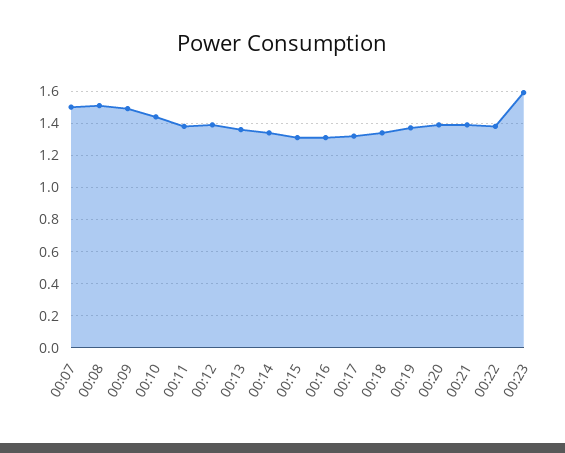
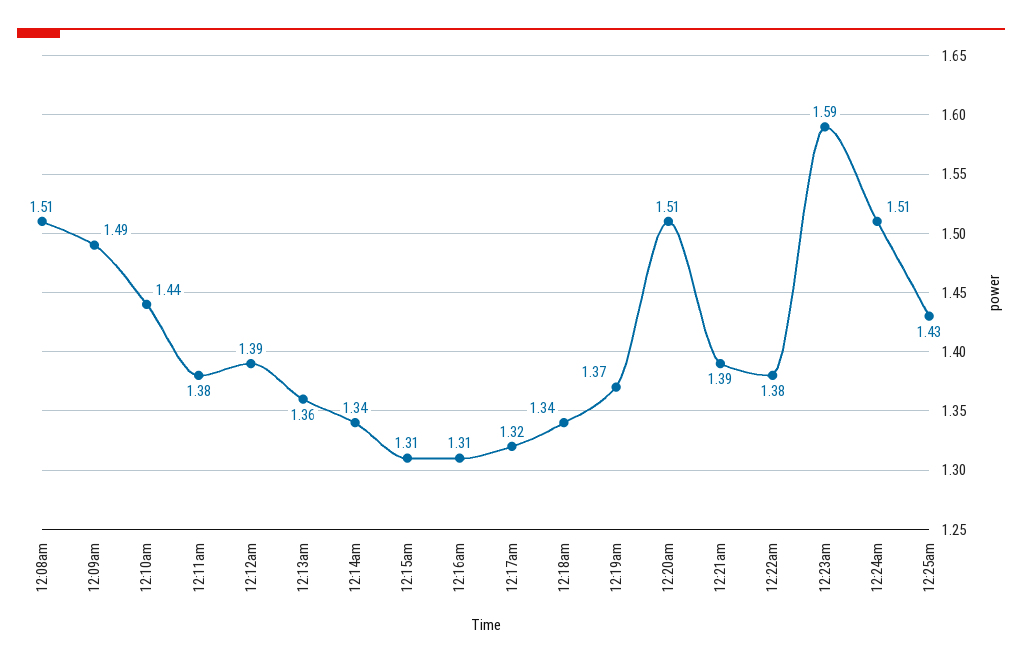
00:07: 1.5 -> none
00:20: 1.4 -> 1.51
12:24am: none -> 1.51
12:25am: none -> 1.43

